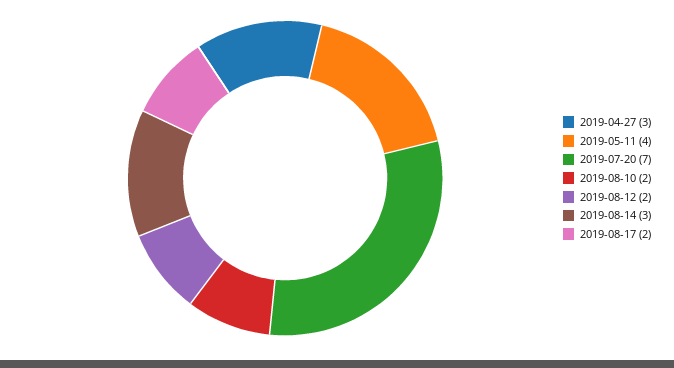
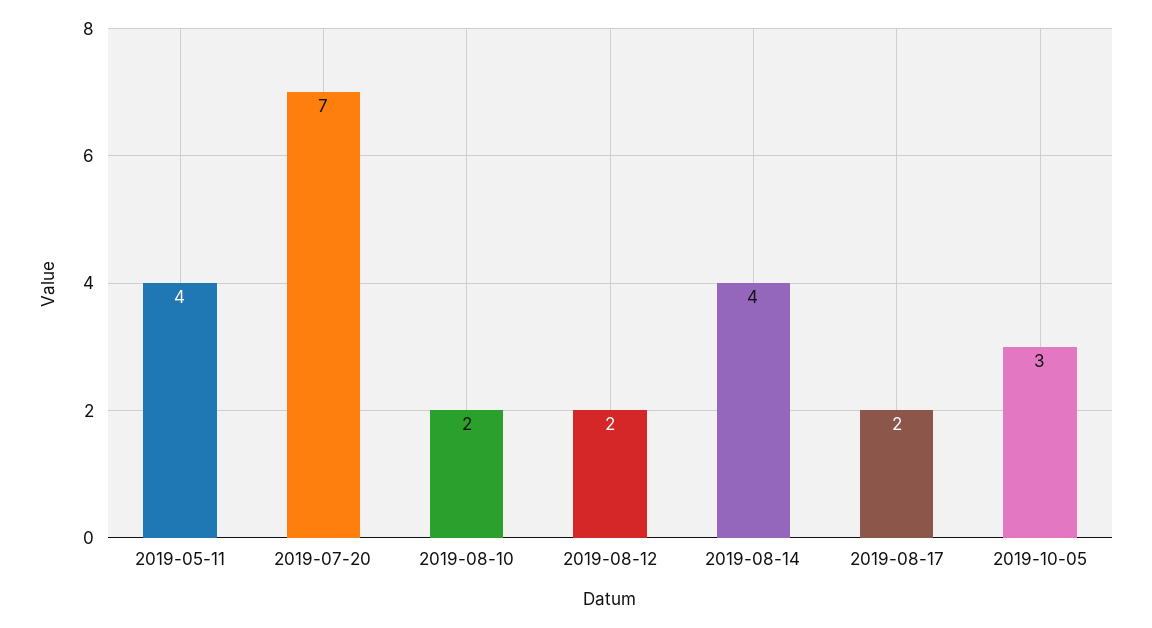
2019-04-27: 3 -> none
2019-08-14: 3 -> 4
2019-10-05: none -> 3

